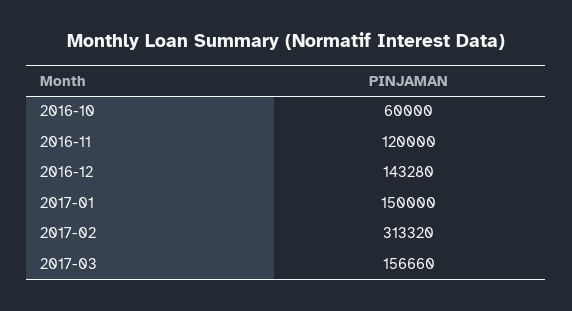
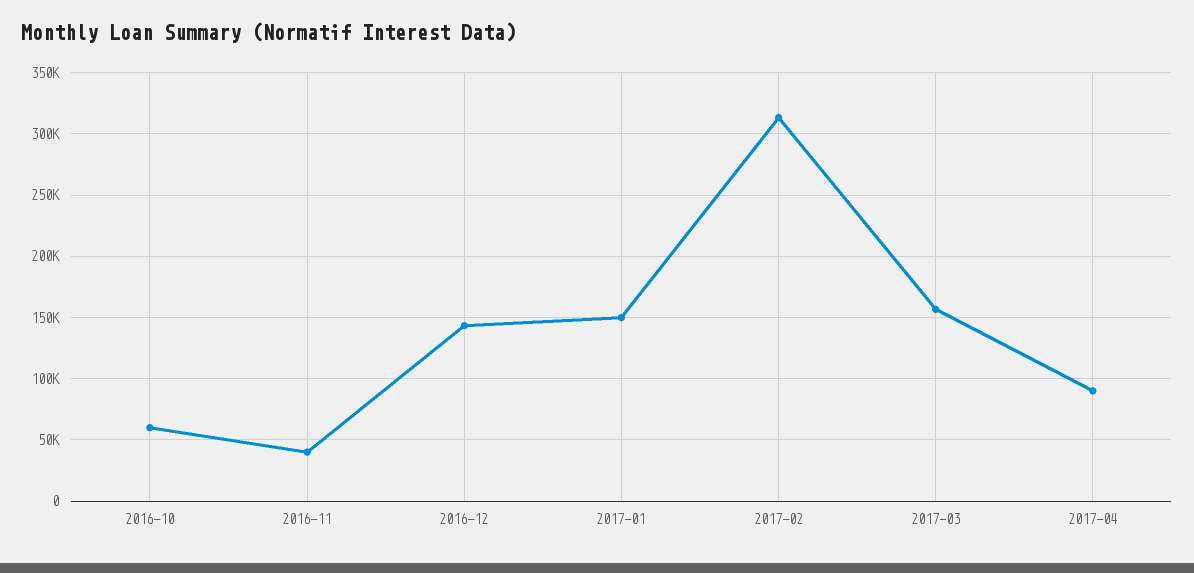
2016-11: 120000 -> 40000
2017-04: none -> 90000

